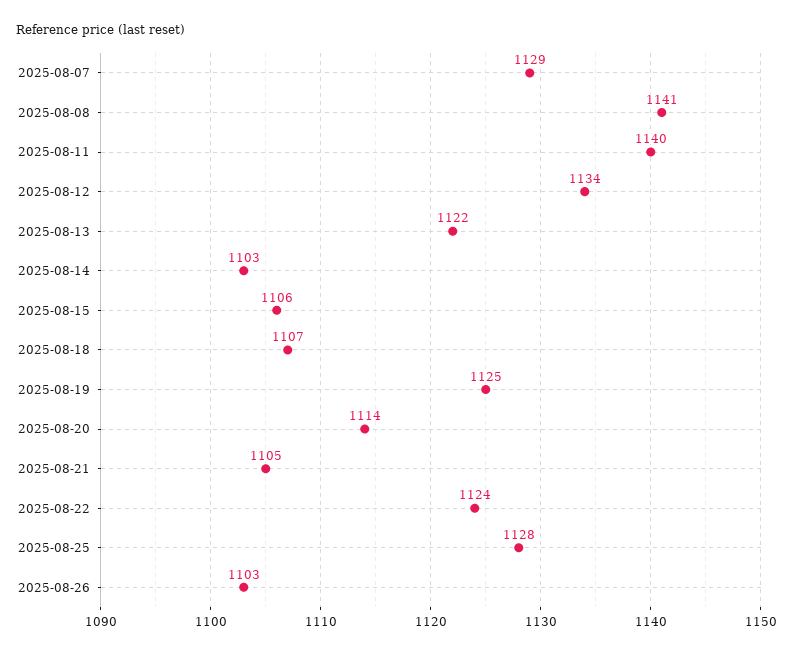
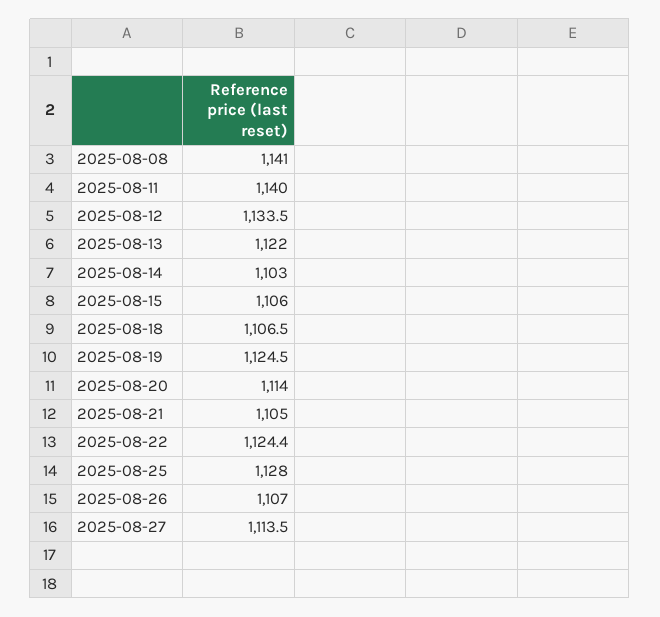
2025-08-07: 1129 -> none
2025-08-26: 1103 -> 1107
2025-08-27: none -> 1113.5

